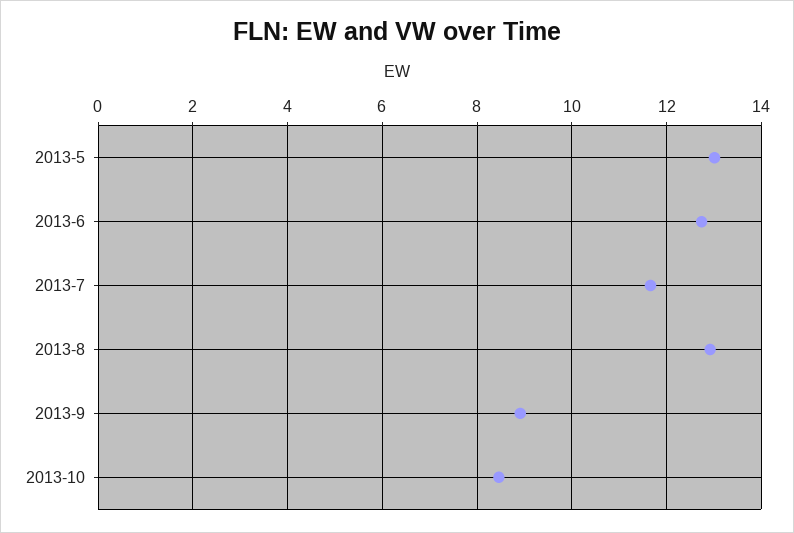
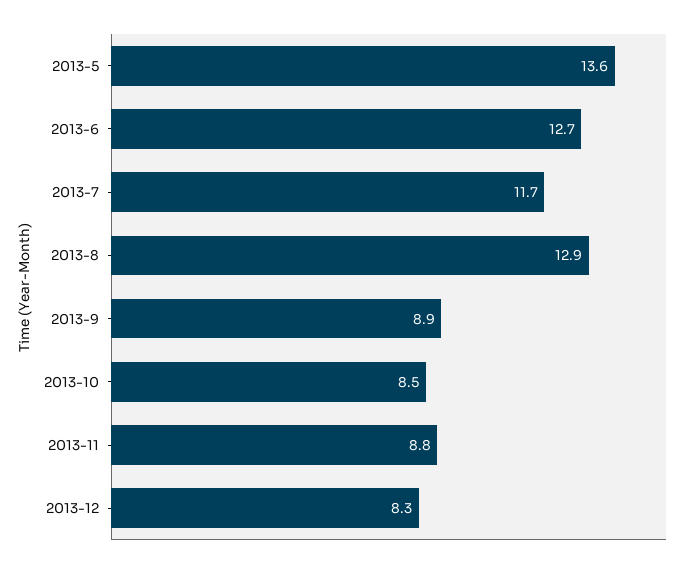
2013-5: 13 -> 13.6
2013-11: none -> 8.8
2013-12: none -> 8.3

